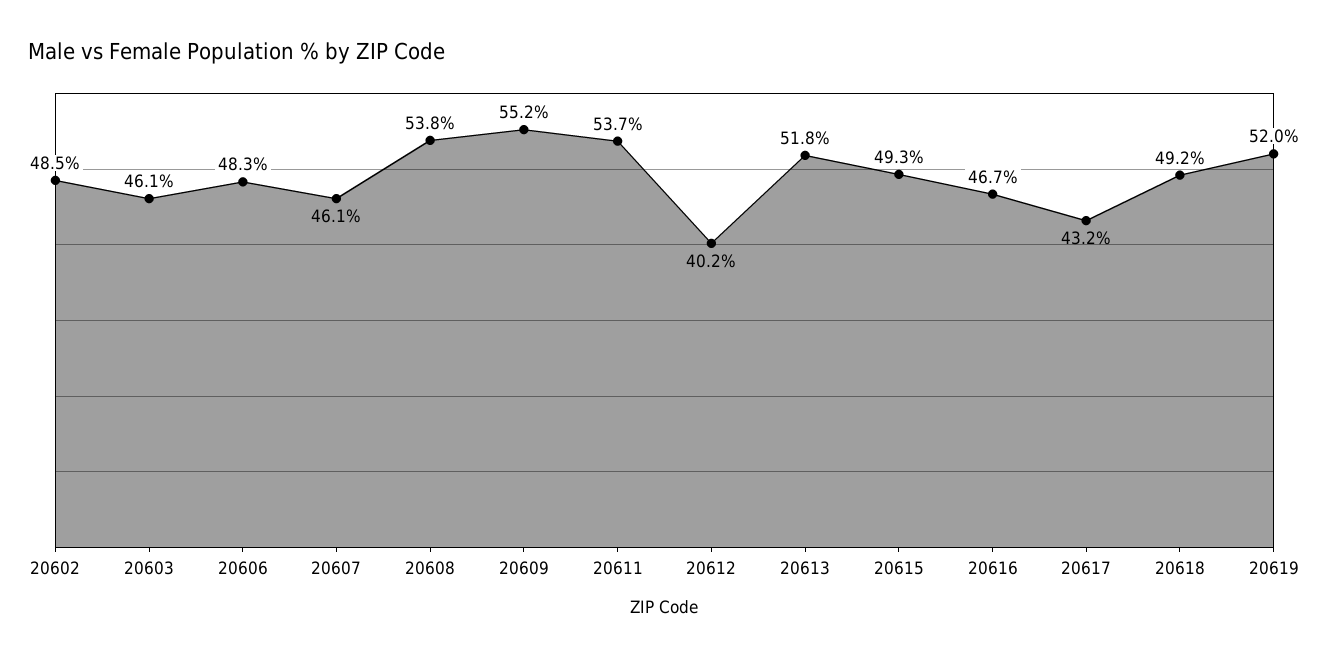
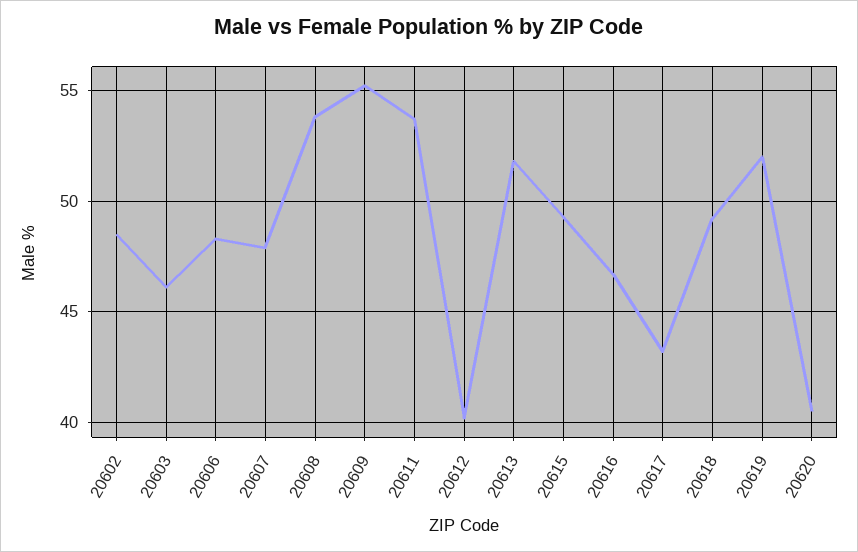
20607: 46.1 -> 48
20620: none -> 40.5

